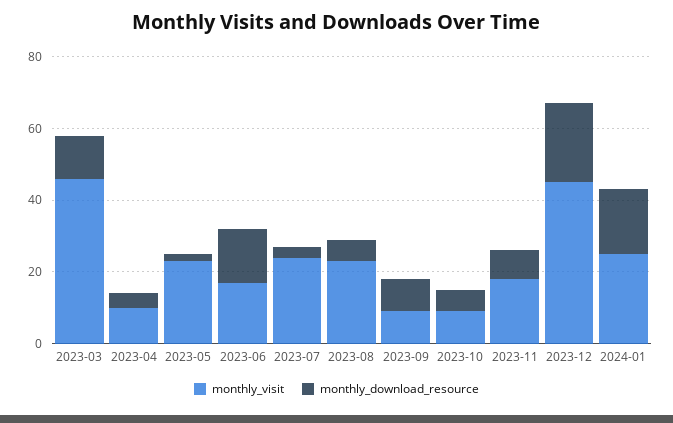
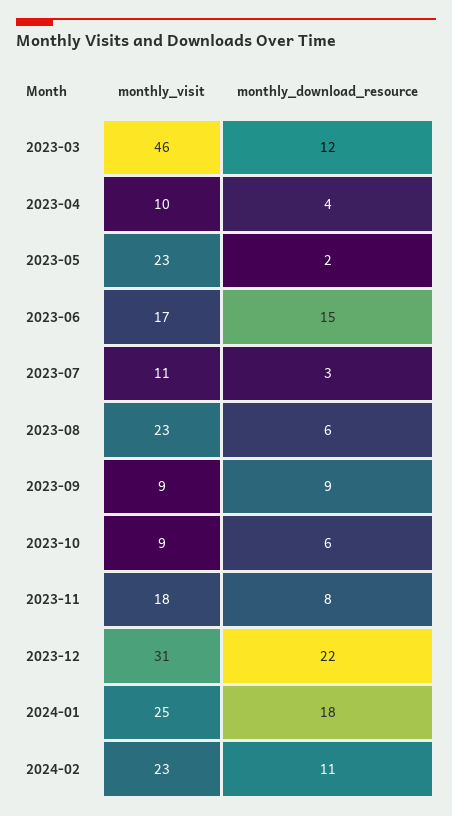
monthly_visit, 2023-07: 25 -> 11
monthly_visit, 2023-12: 45 -> 31
monthly_visit, 2024-02: none -> 23
monthly_download_resource, 2024-02: none -> 11

